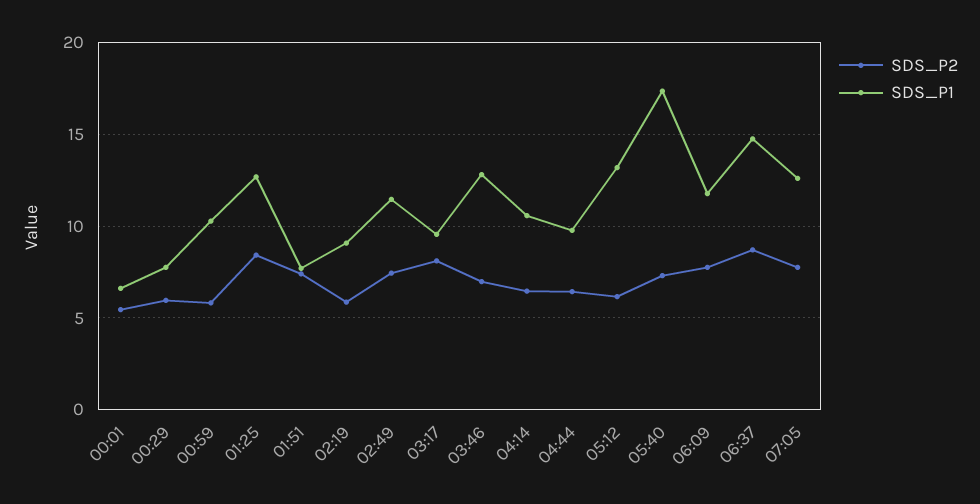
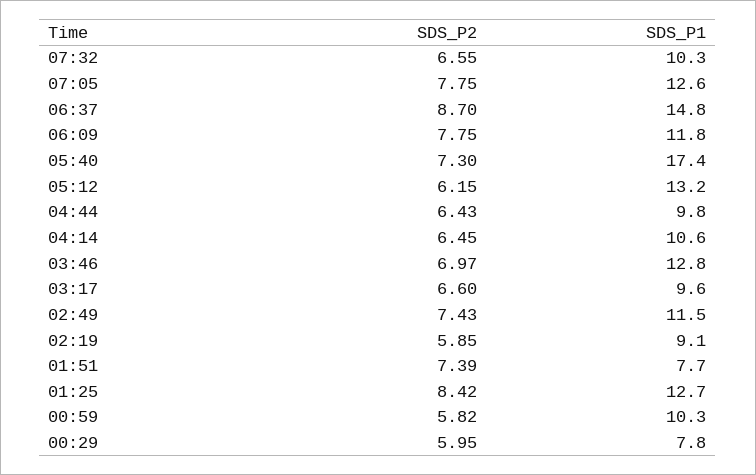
SDS_P2, 00:01: 5.5 -> none
SDS_P1, 00:01: 6.5 -> none
SDS_P2, 03:17: 8 -> 6.6
SDS_P2, 07:32: none -> 6.55
SDS_P1, 07:32: none -> 10.3

